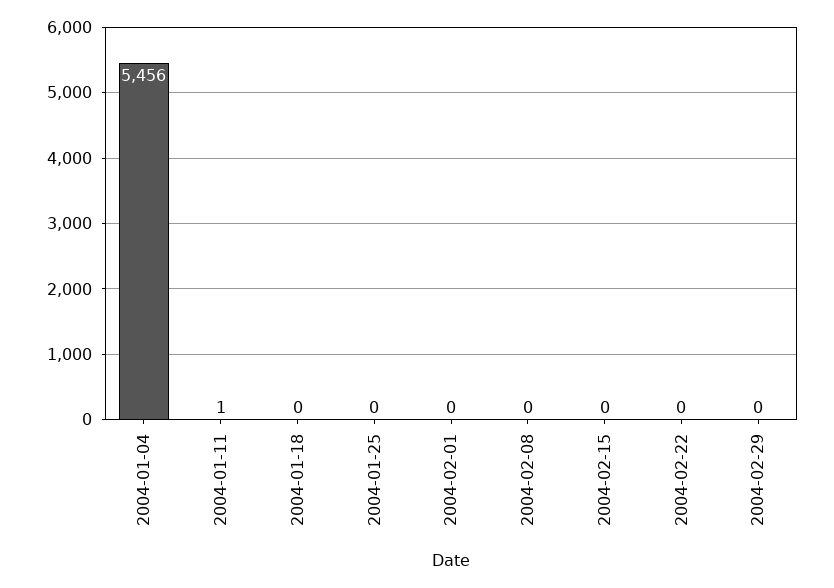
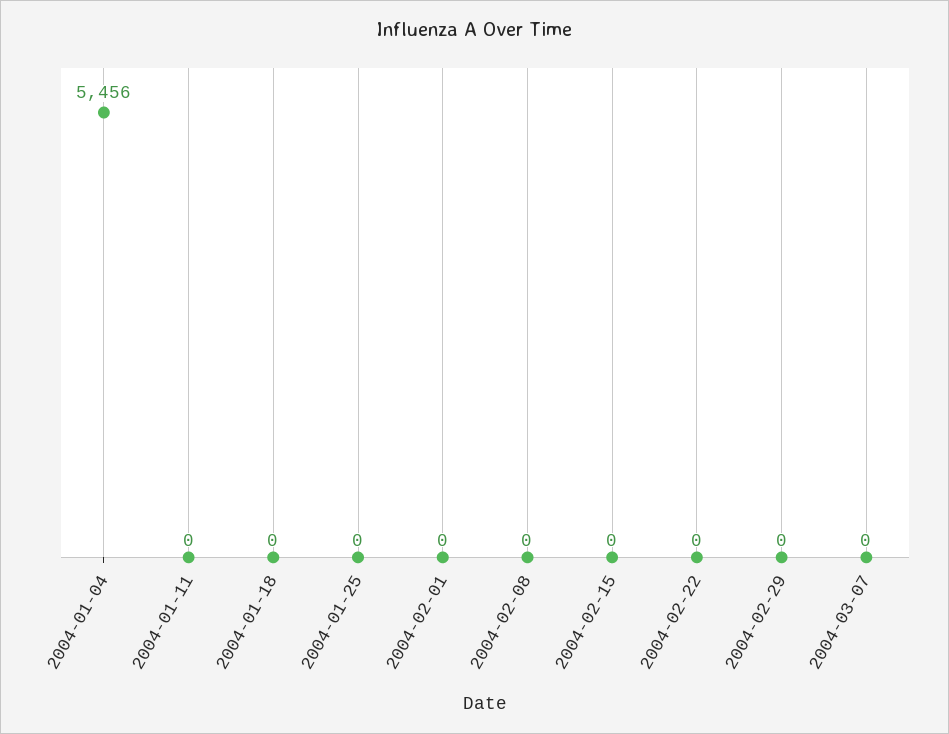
2004-01-11: 1 -> 0
2004-03-07: none -> 0

